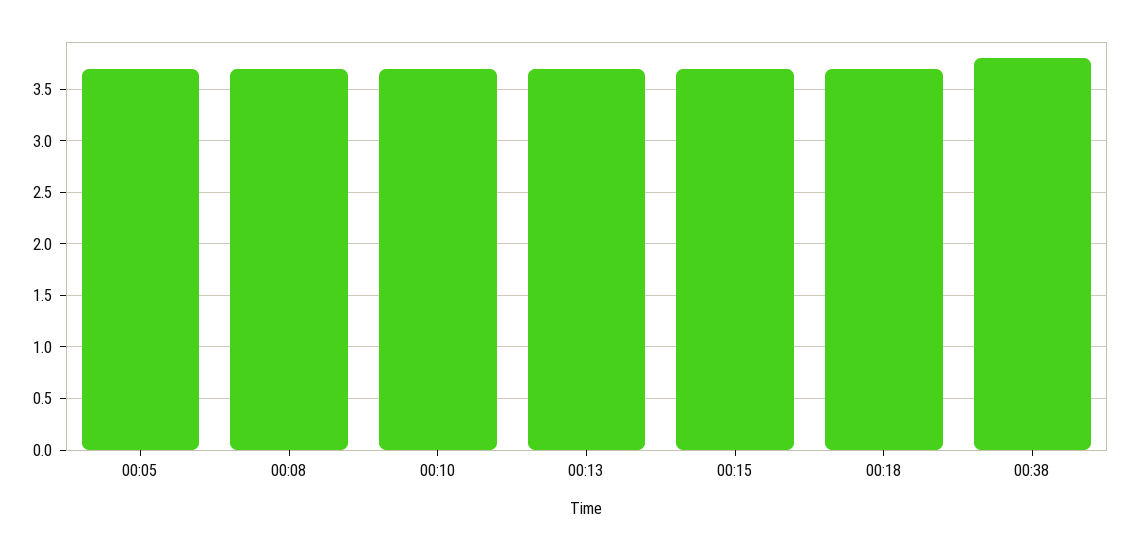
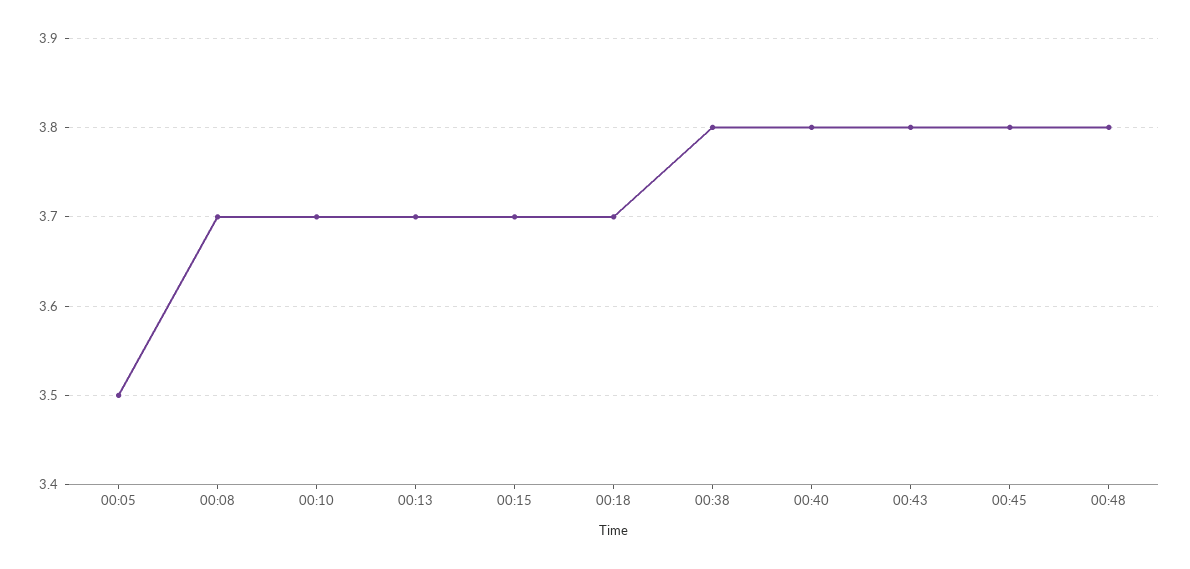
00:05: 3.7 -> 3.5
00:40: none -> 3.8
00:43: none -> 3.8
00:45: none -> 3.8
00:48: none -> 3.8

